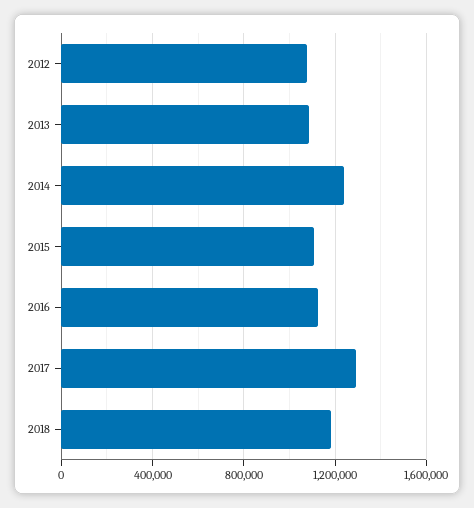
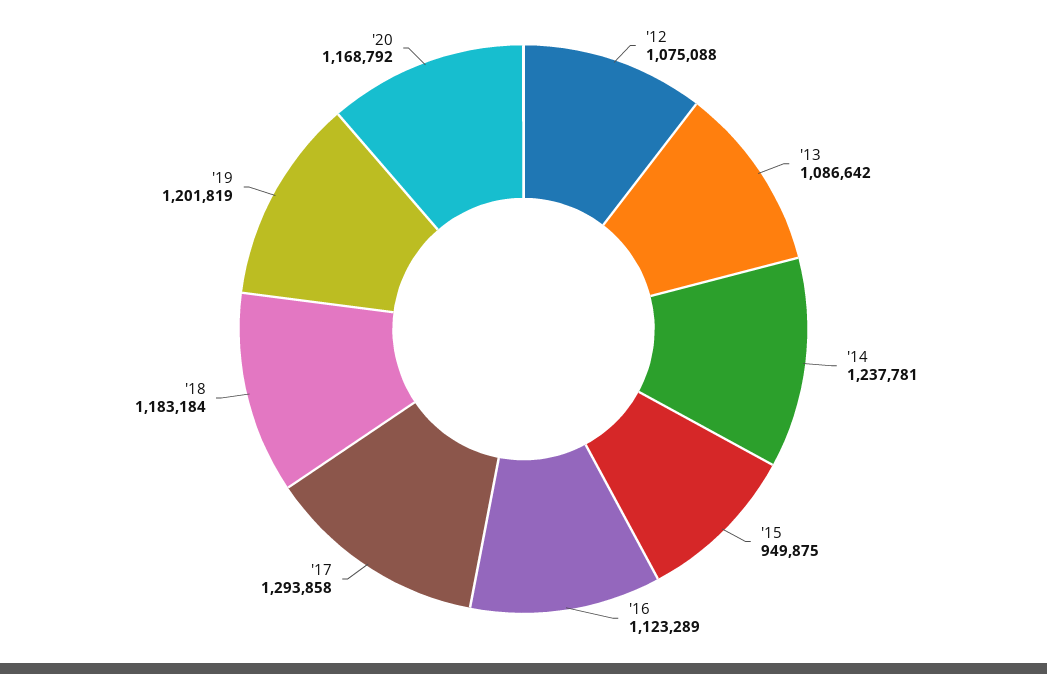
2015: 1100000 -> 949875
'19: none -> 1201819
'20: none -> 1168792

